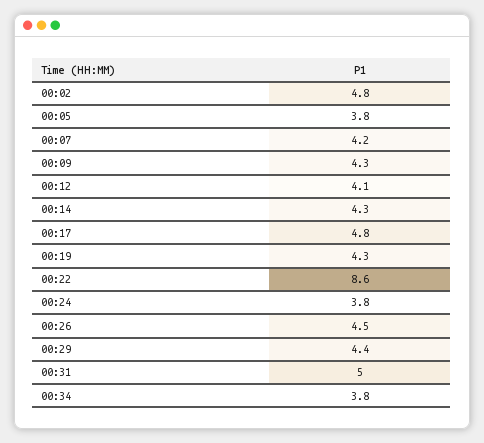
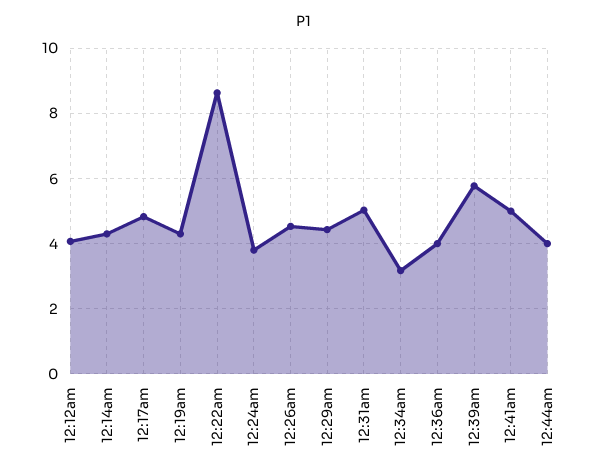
00:02: 4.8 -> none
00:05: 3.8 -> none
00:07: 4.2 -> none
00:09: 4.3 -> none
00:34: 3.8 -> 3.2
12:36am: none -> 4
12:39am: none -> 5.8
12:41am: none -> 5
12:44am: none -> 4

